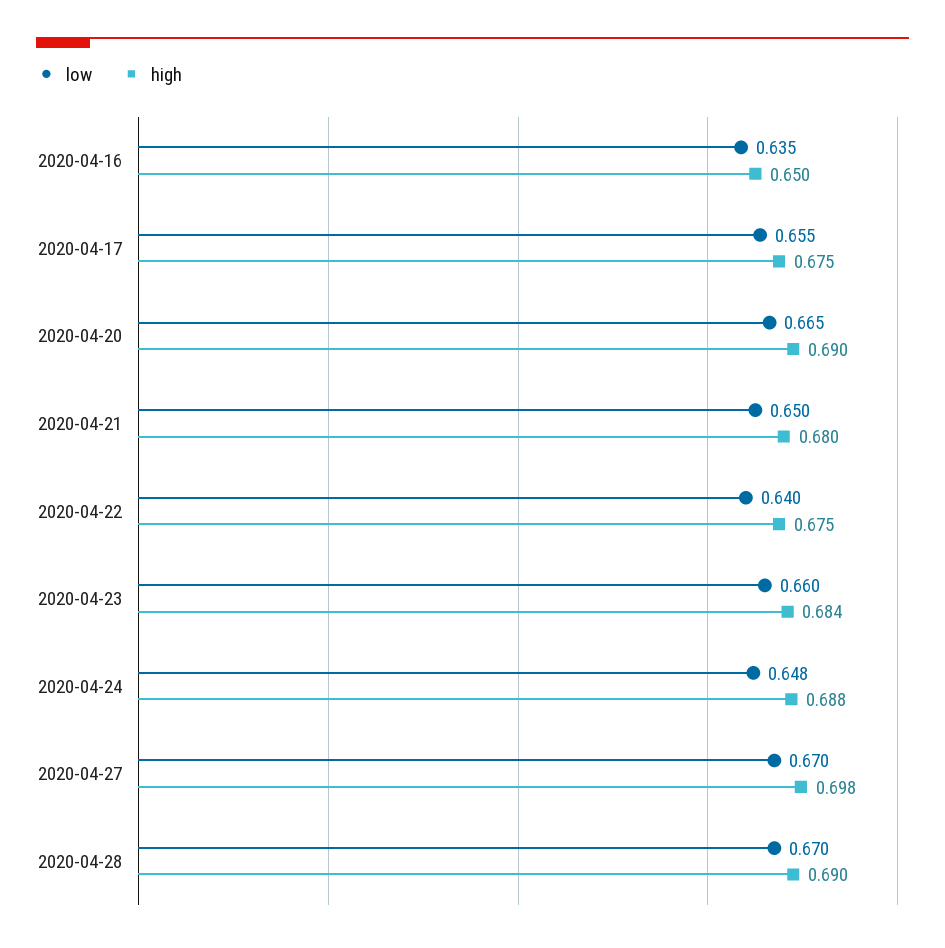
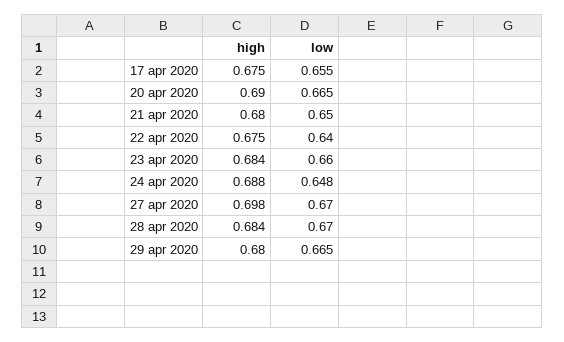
low, 2020-04-16: 0.635 -> none
high, 2020-04-16: 0.65 -> none
high, 2020-04-28: 0.69 -> 0.684
high, 29 apr 2020: none -> 0.68
low, 29 apr 2020: none -> 0.665

